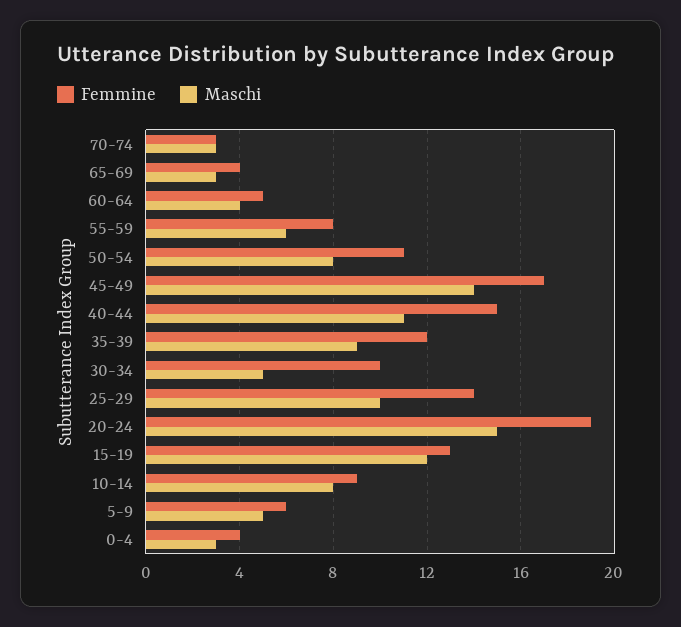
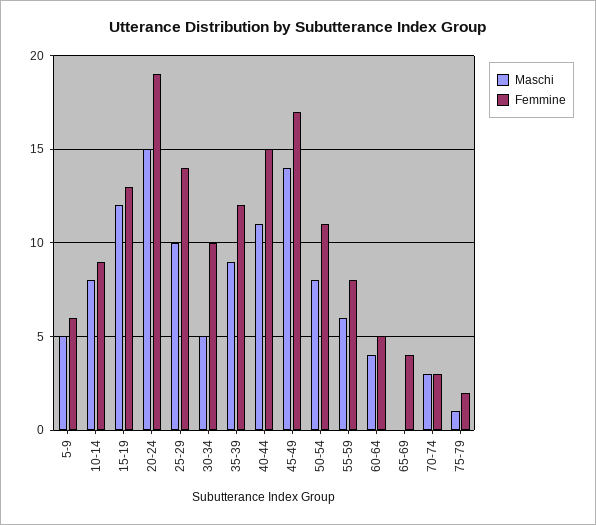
Maschi, 65-69: 3 -> 0
Femmine, 0-4: 4 -> none
Maschi, 0-4: 3 -> none
Maschi, 75-79: none -> 1
Femmine, 75-79: none -> 2

